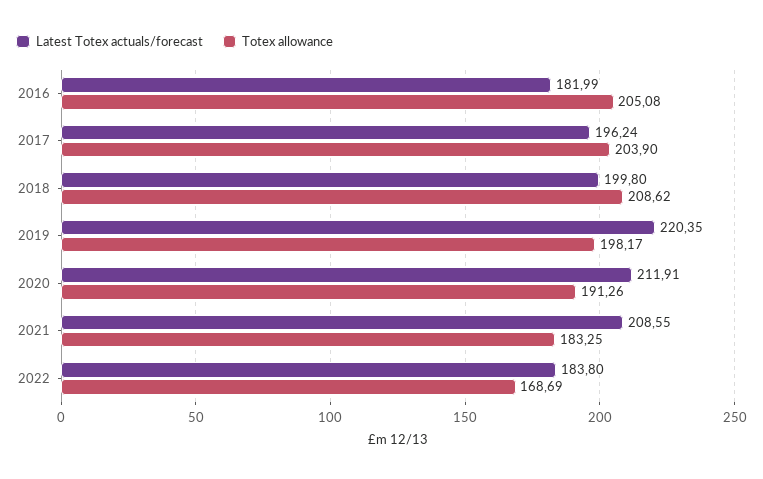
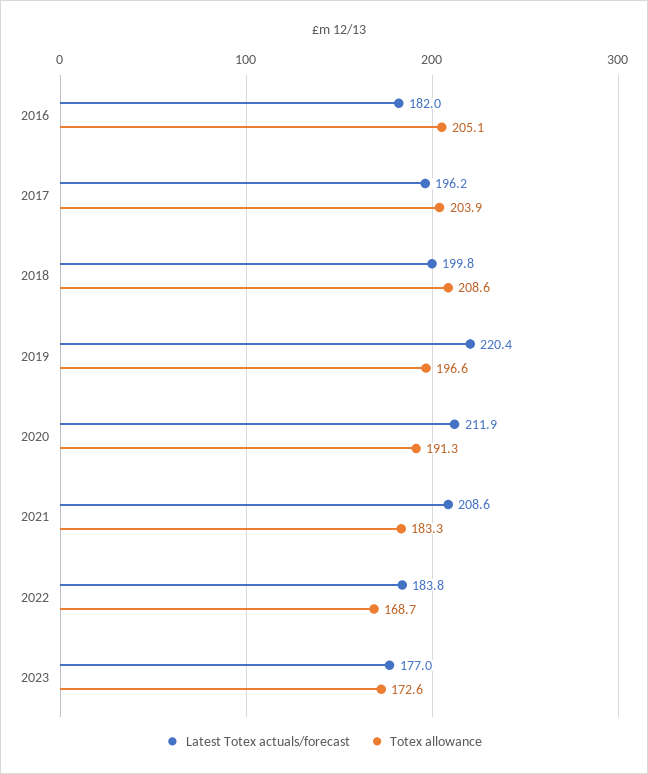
Totex allowance, 2019: 198.17 -> 196.6
Latest Totex actuals/forecast, 2023: none -> 177
Totex allowance, 2023: none -> 172.6

